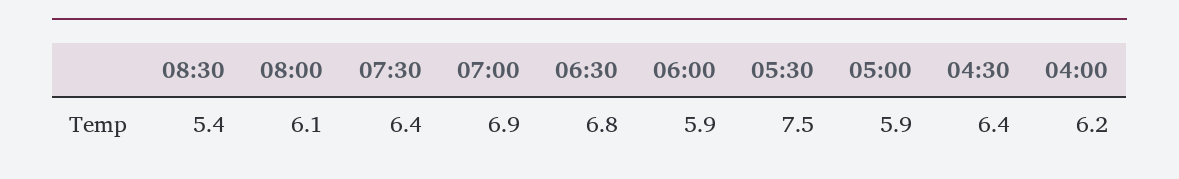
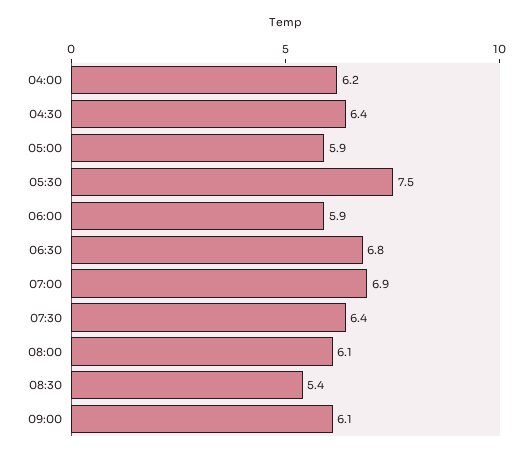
09:00: none -> 6.1

